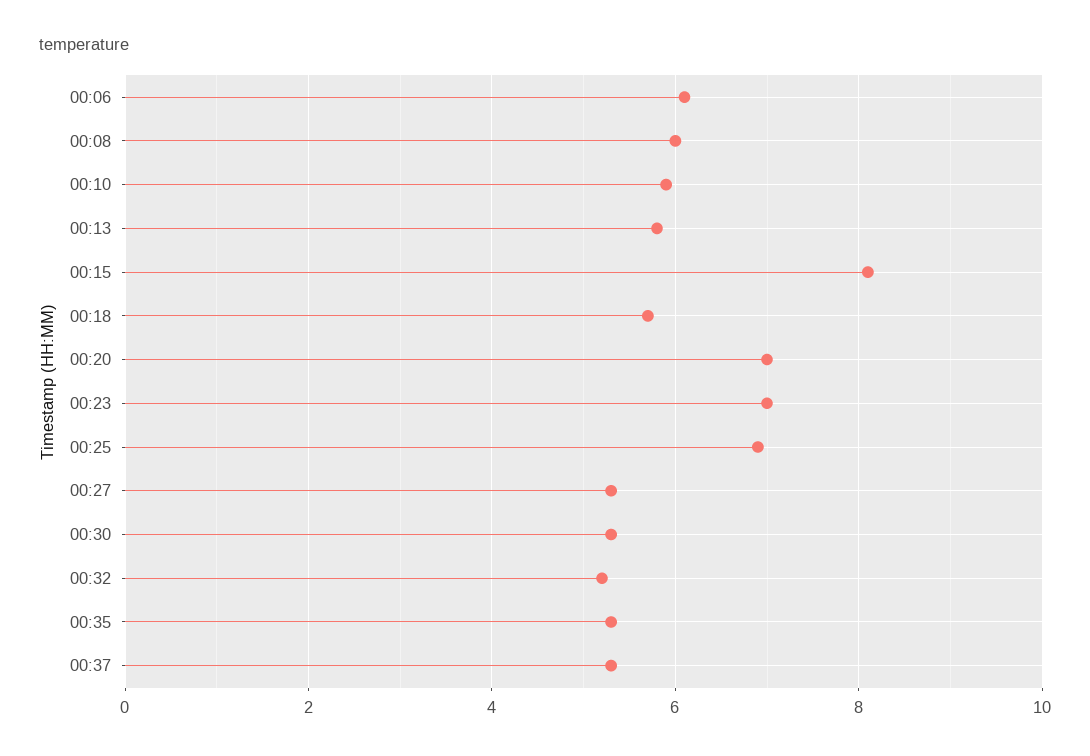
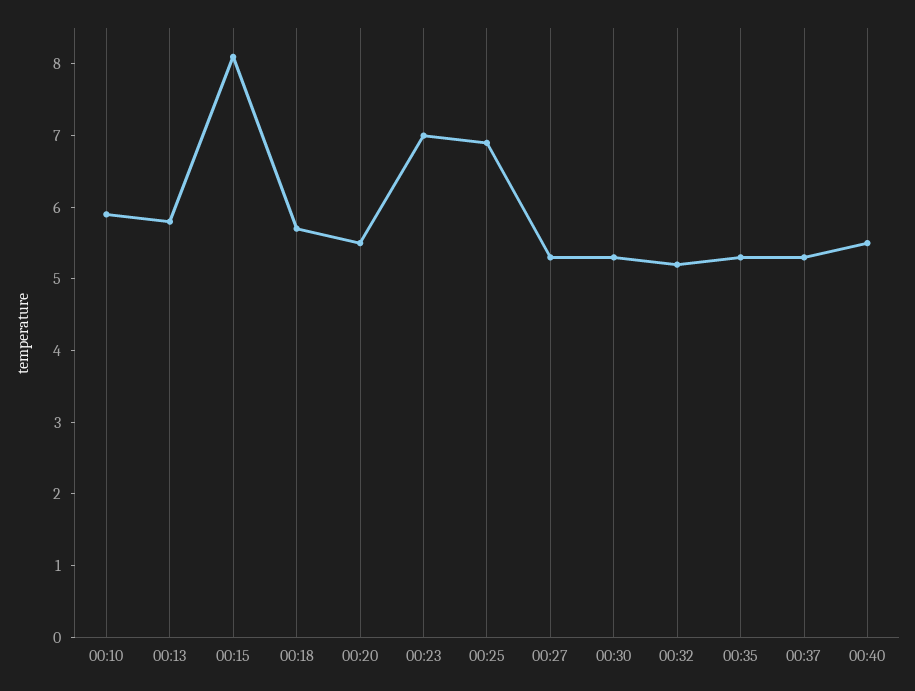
00:06: 6 -> none
00:08: 6 -> none
00:20: 7 -> 5.5
00:40: none -> 5.5

